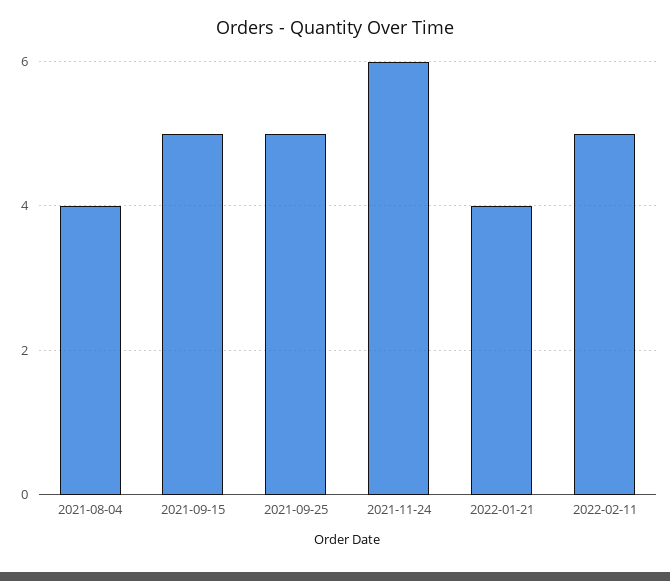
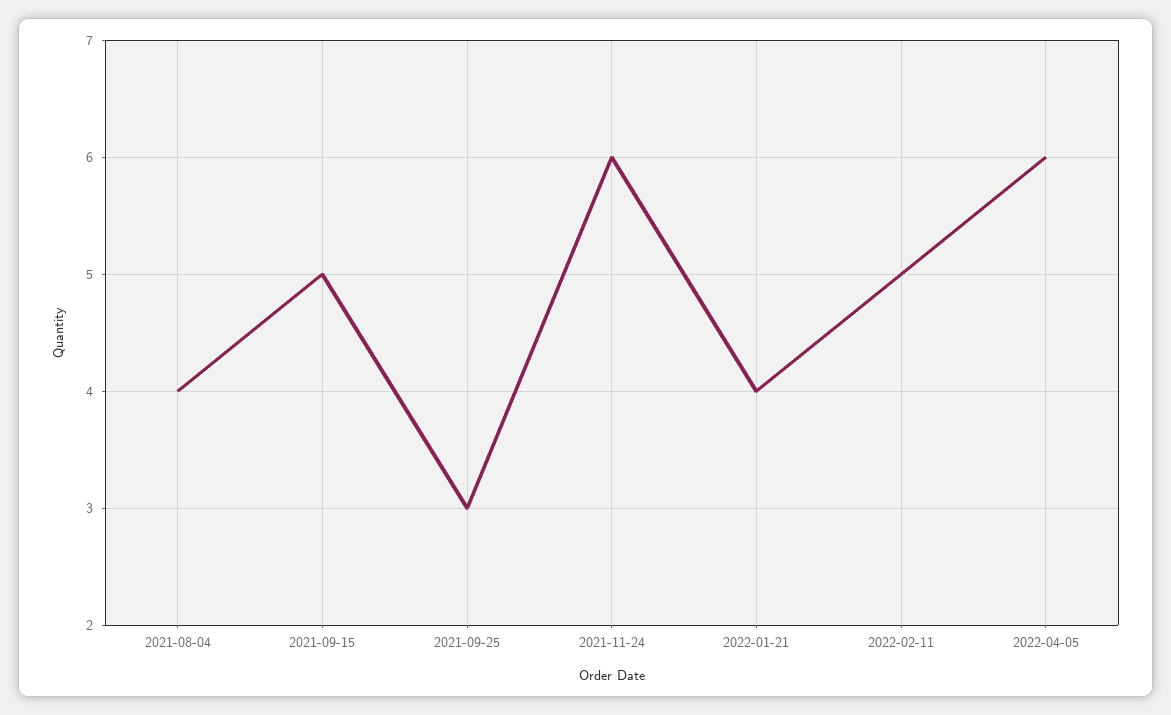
2021-09-25: 5 -> 3
2022-04-05: none -> 6

